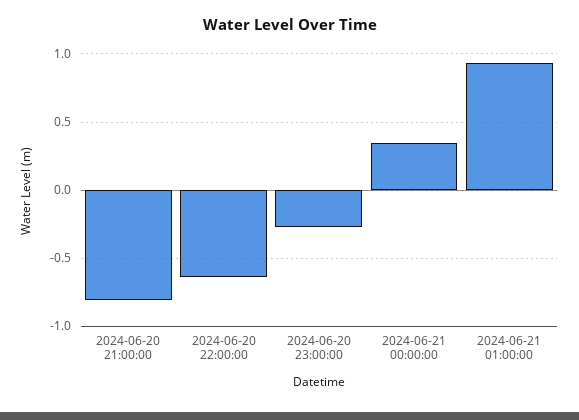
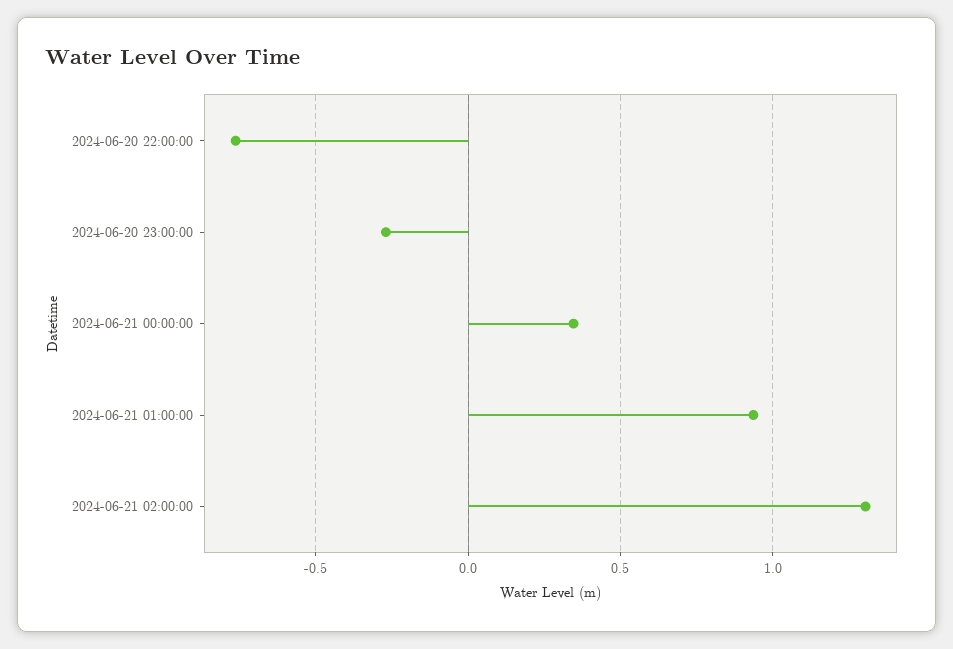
2024-06-20 21:00:00: -0.8 -> none
2024-06-20 22:00:00: -0.65 -> -0.75
2024-06-21 02:00:00: none -> 1.3

